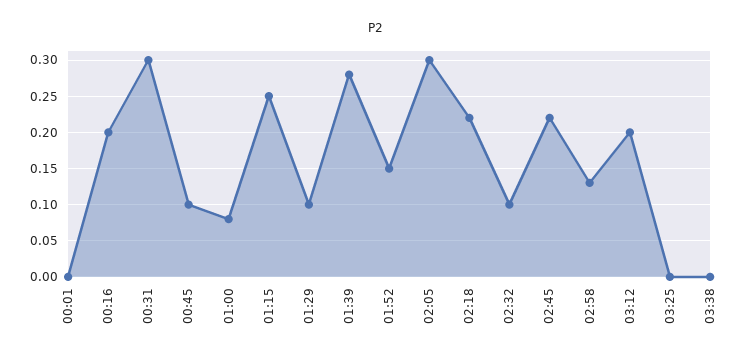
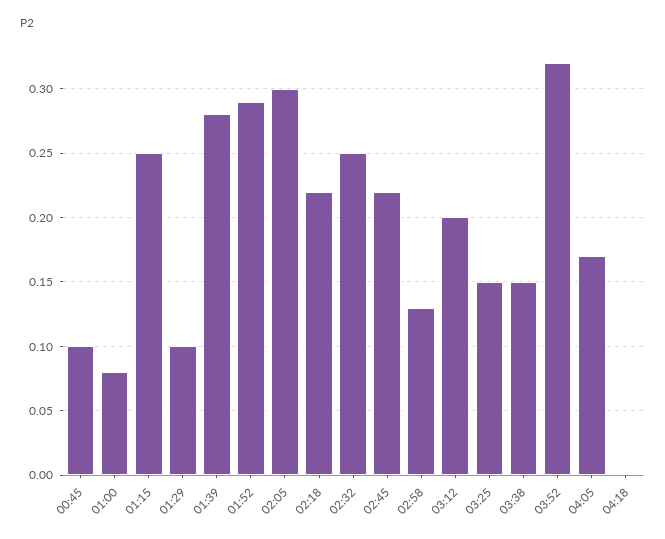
00:01: 0 -> none
00:16: 0.2 -> none
00:31: 0.3 -> none
01:52: 0.15 -> 0.29
02:32: 0.1 -> 0.25
03:25: 0 -> 0.15
03:38: 0 -> 0.15
03:52: none -> 0.32
04:05: none -> 0.17
04:18: none -> 0

